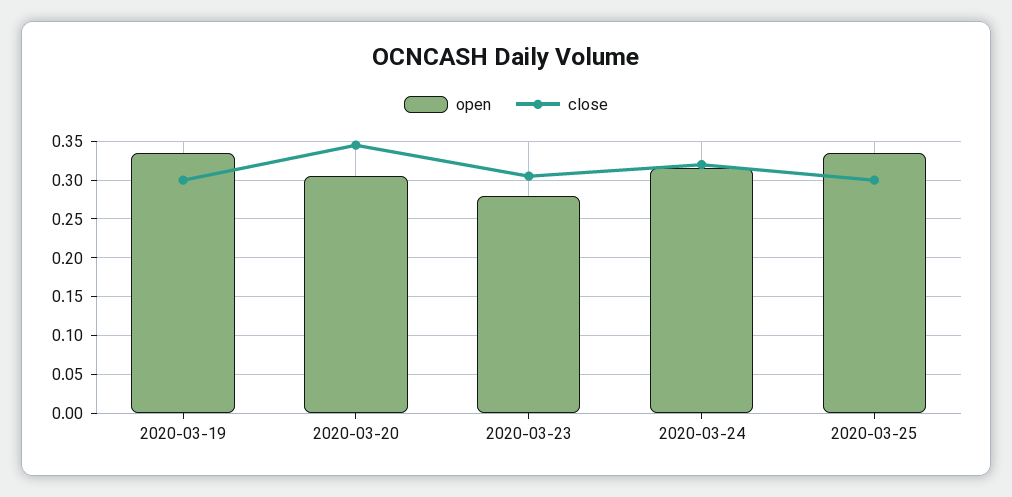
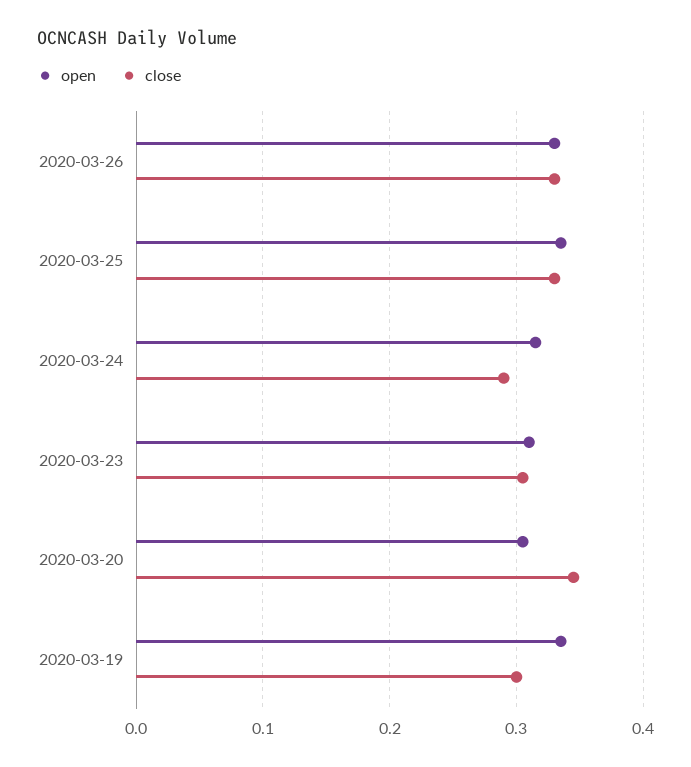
open, 2020-03-23: 0.28 -> 0.31
close, 2020-03-24: 0.32 -> 0.29
close, 2020-03-25: 0.3 -> 0.33
open, 2020-03-26: none -> 0.33
close, 2020-03-26: none -> 0.33

